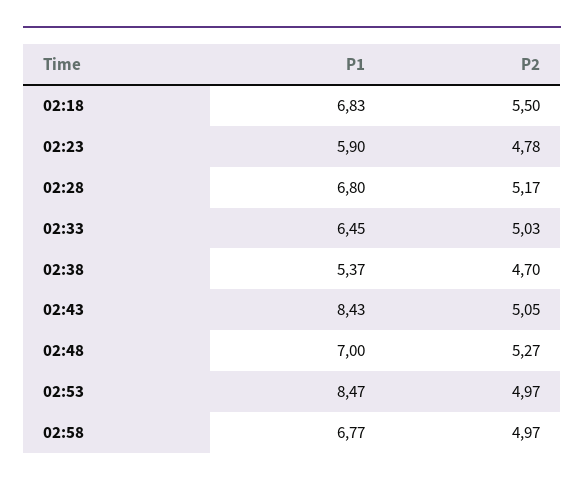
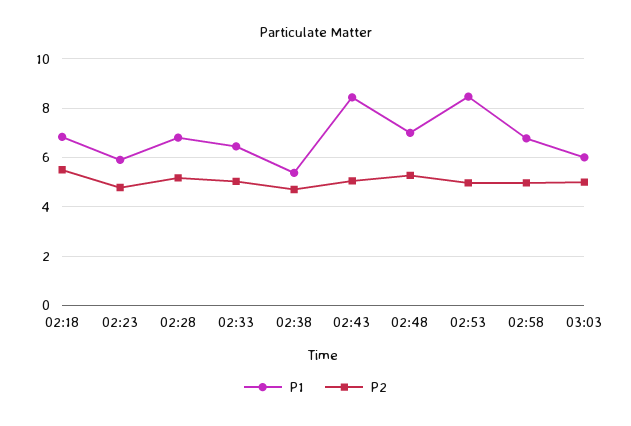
P1, 03:03: none -> 6
P2, 03:03: none -> 5

